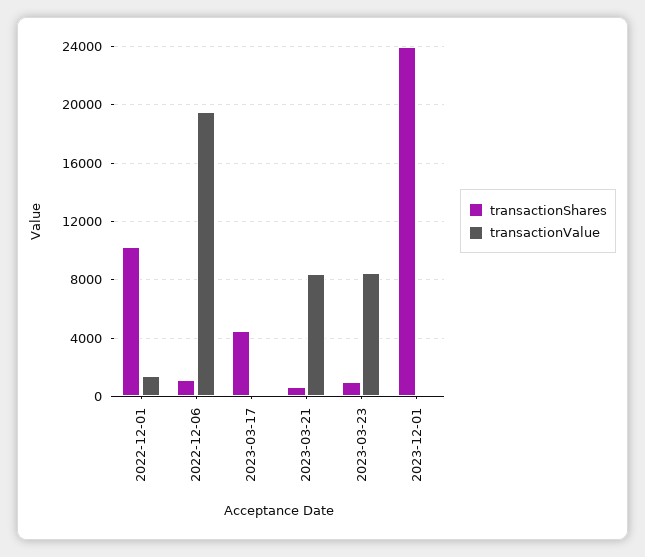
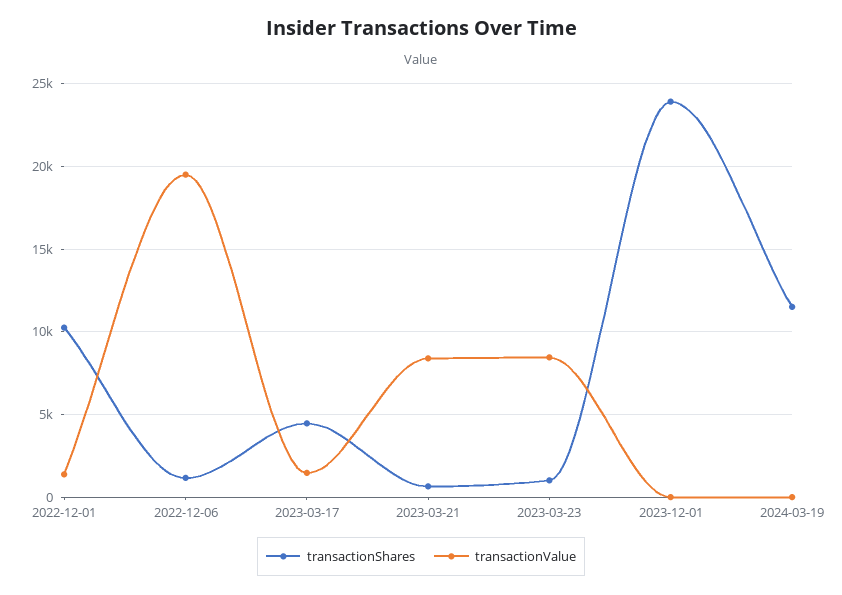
transactionValue, 2023-03-17: 0 -> 1500
transactionShares, 2024-03-19: none -> 11500
transactionValue, 2024-03-19: none -> 0

